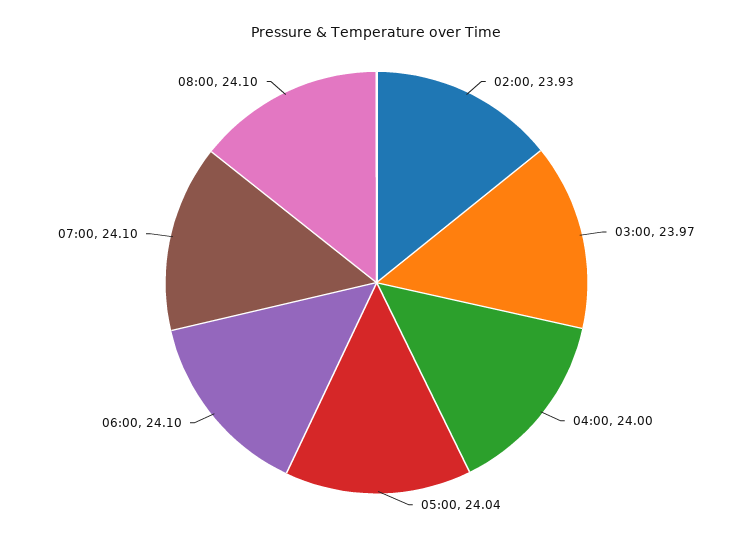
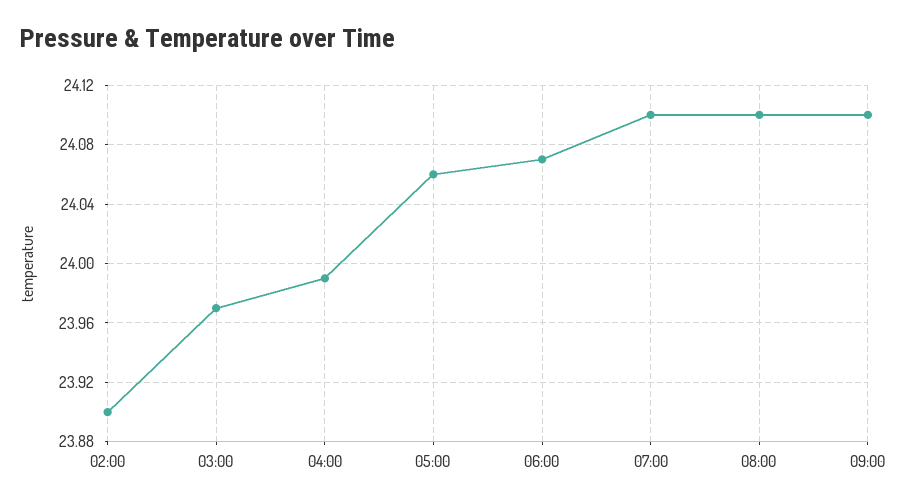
02:00: 23.93 -> 23.9
04:00: 24 -> 23.99
05:00: 24.04 -> 24.06
06:00: 24.1 -> 24.07
09:00: none -> 24.1

